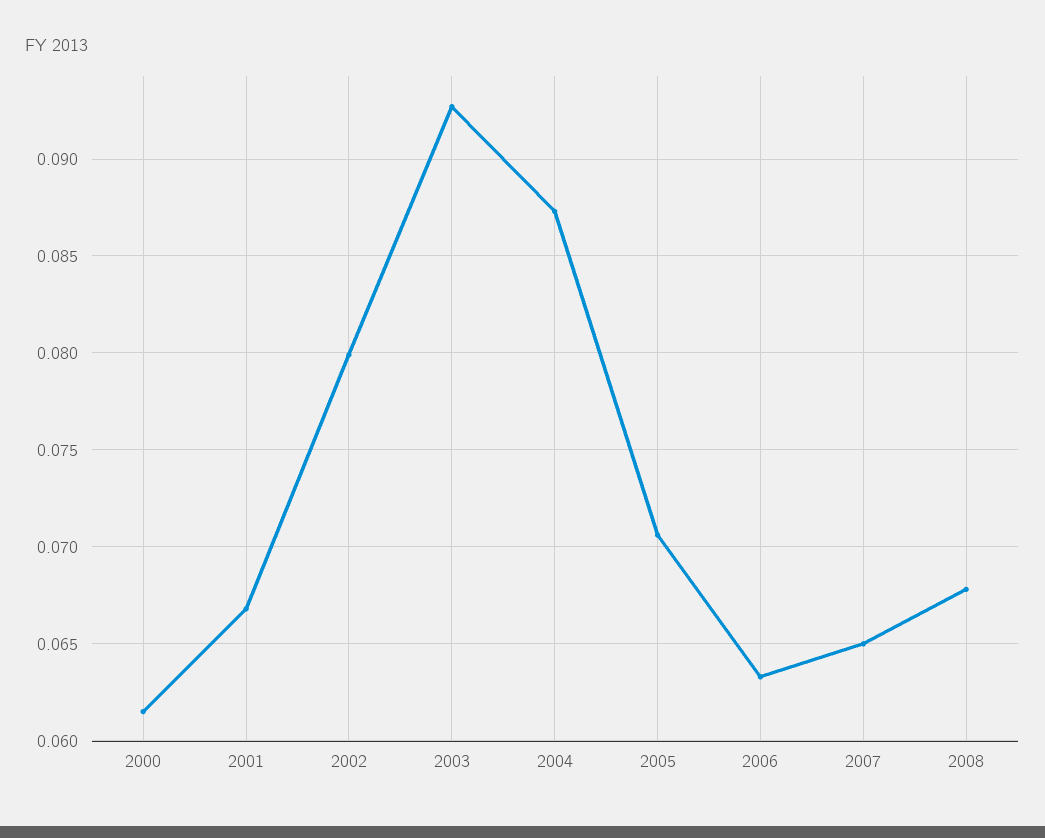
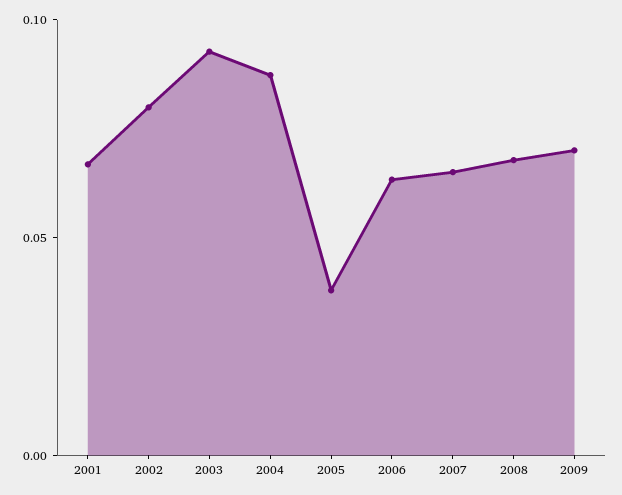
2000: 0.0615 -> none
2005: 0.0705 -> 0.04
2009: none -> 0.07

